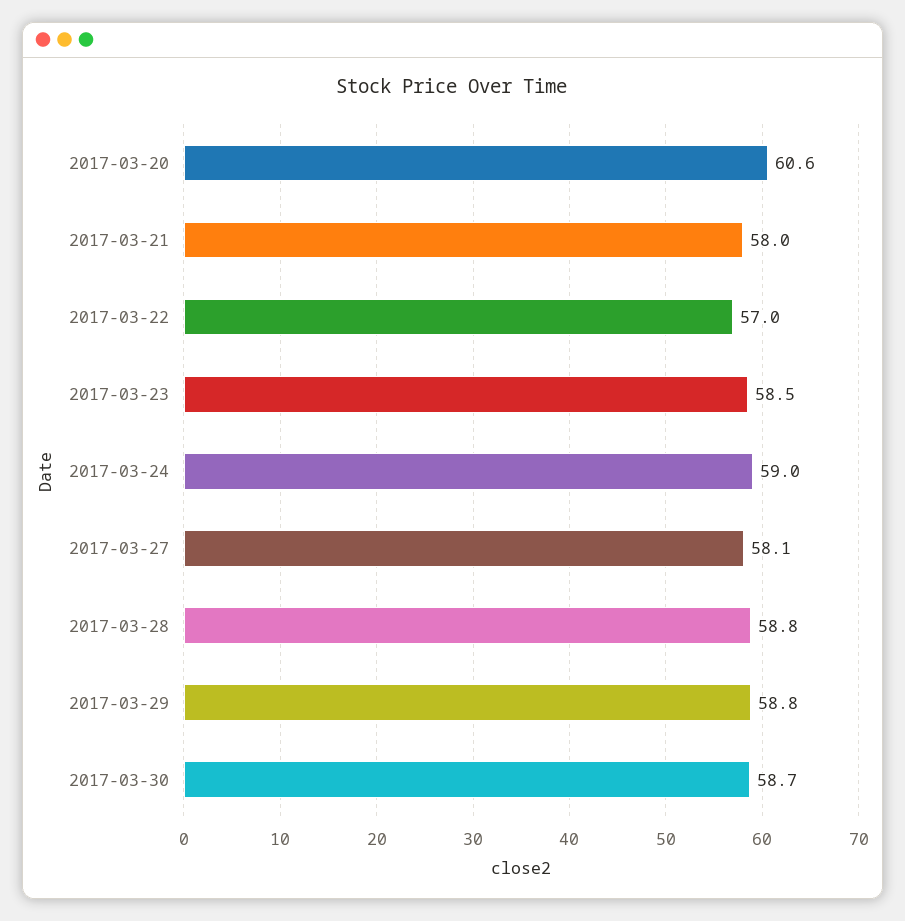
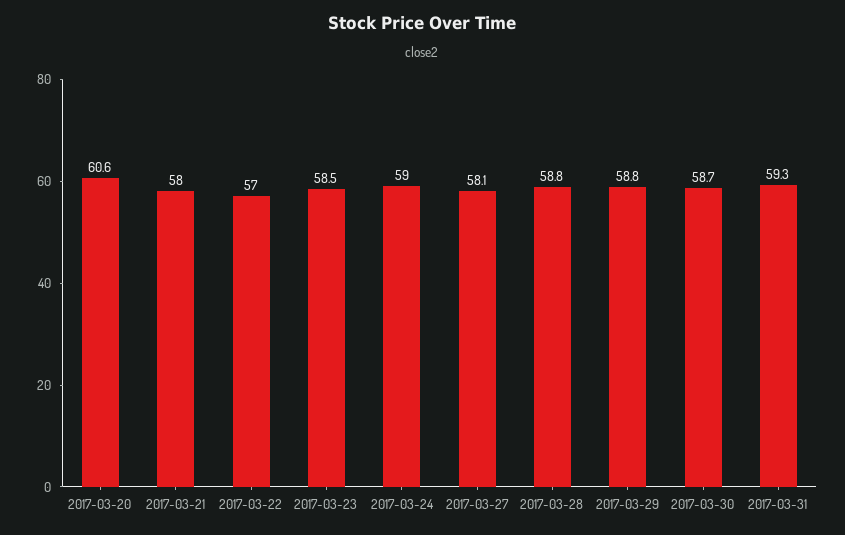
2017-03-31: none -> 59.3

